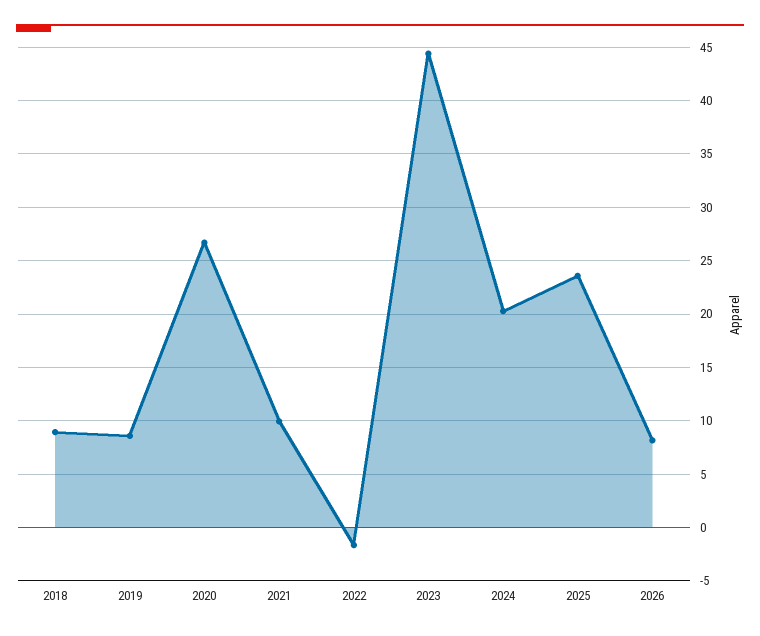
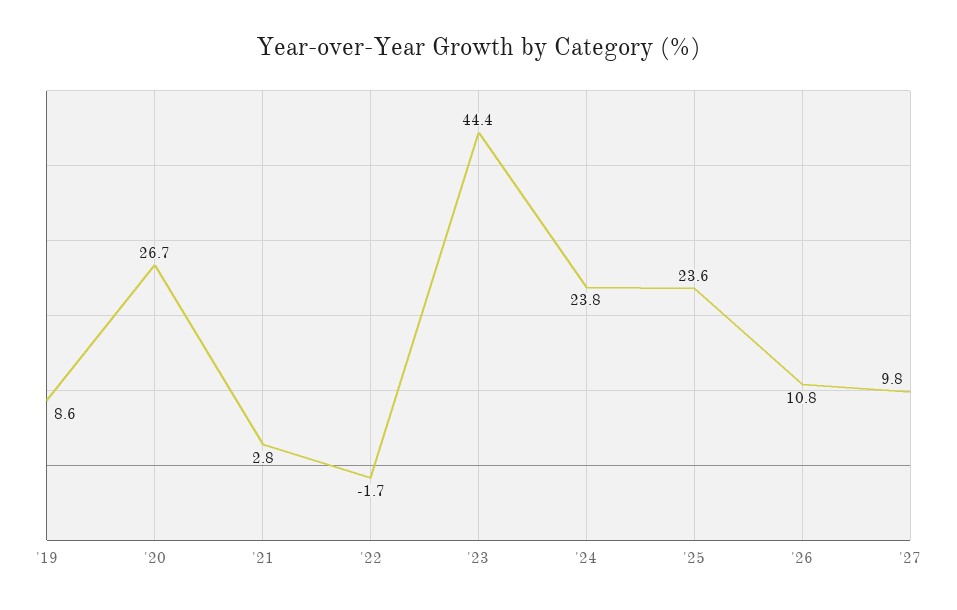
2018: 9 -> none
2021: 10 -> 2.8
2024: 20 -> 23.8
2026: 8 -> 10.8
'27: none -> 9.8

